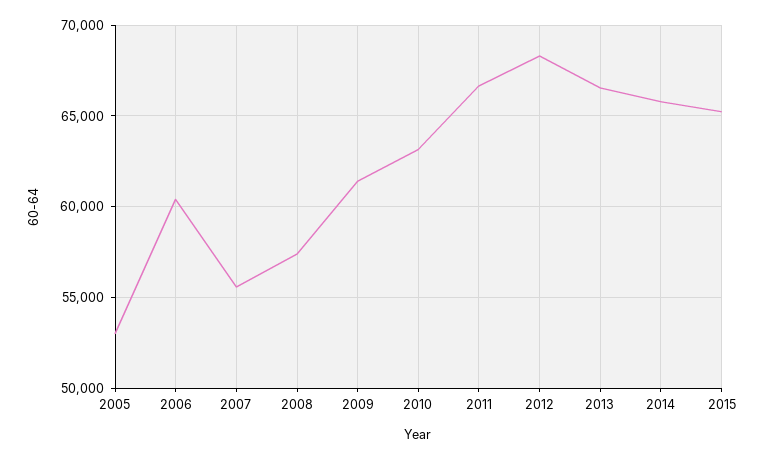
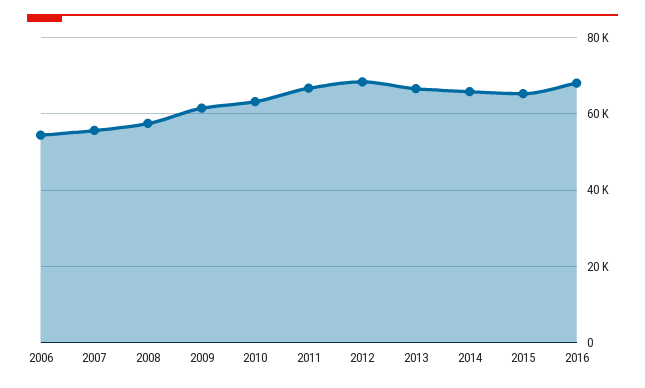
2005: 53000 -> none
2006: 60500 -> 54000
2016: none -> 68000

